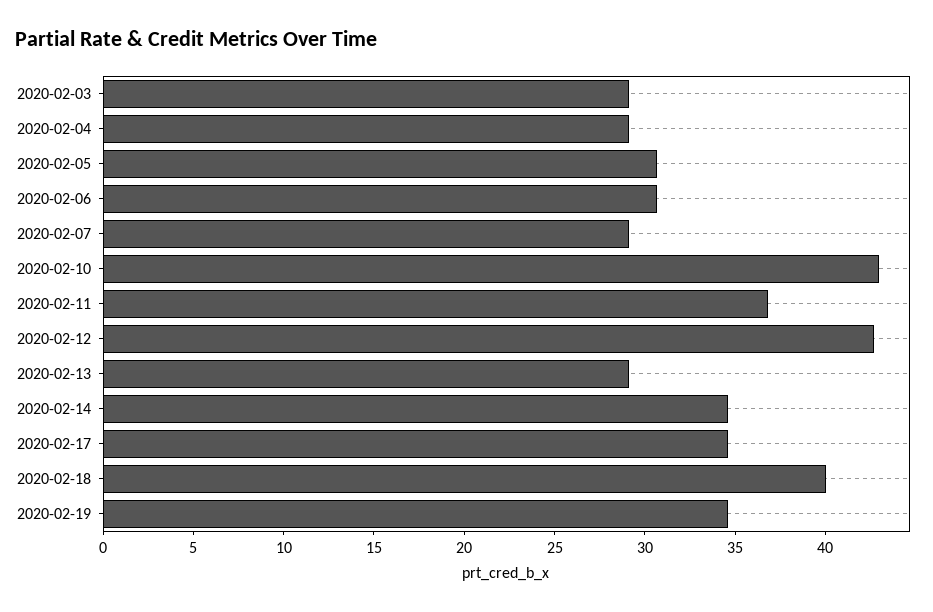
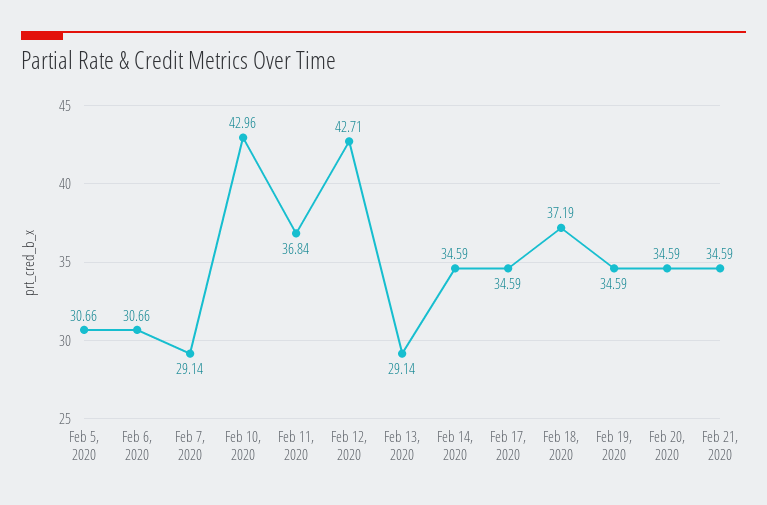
2020-02-03: 29 -> none
2020-02-04: 29 -> none
2020-02-18: 40 -> 37.19
Feb 20, 2020: none -> 34.59
Feb 21, 2020: none -> 34.59

